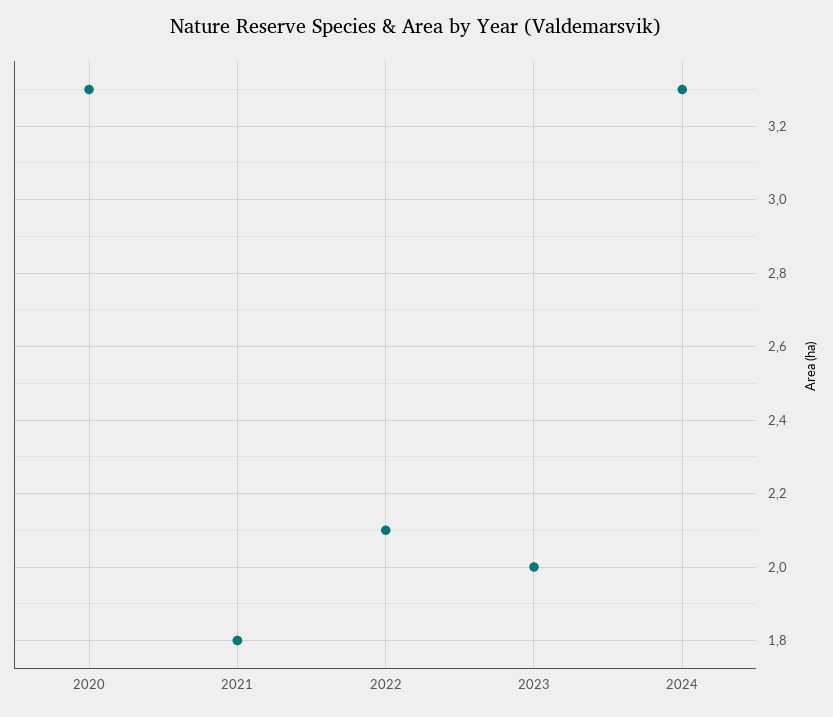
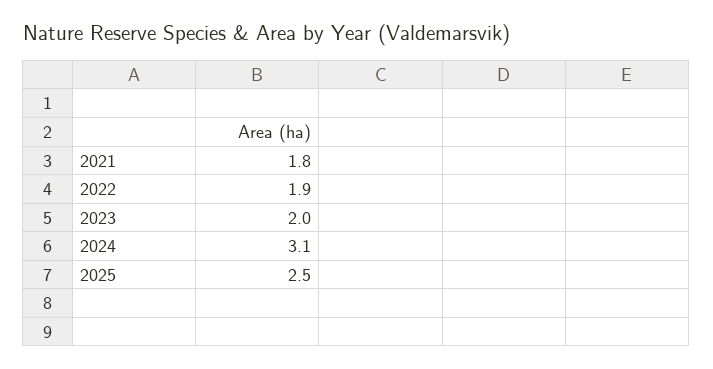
2020: 3.3 -> none
2022: 2.1 -> 1.9
2024: 3.3 -> 3.1
2025: none -> 2.5

